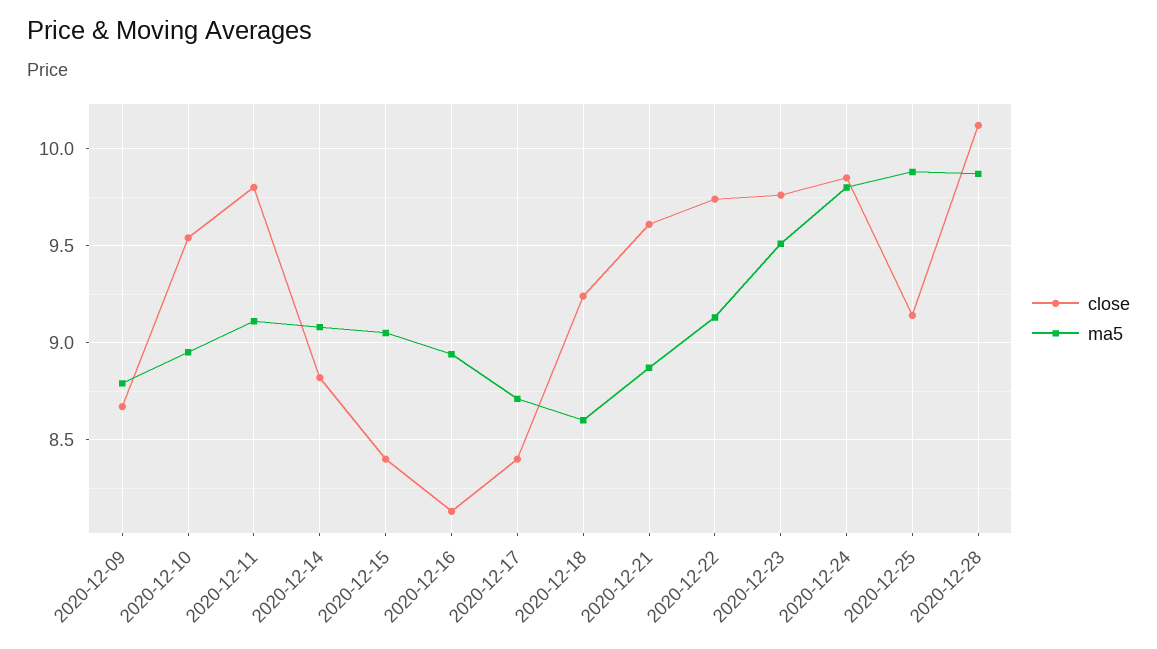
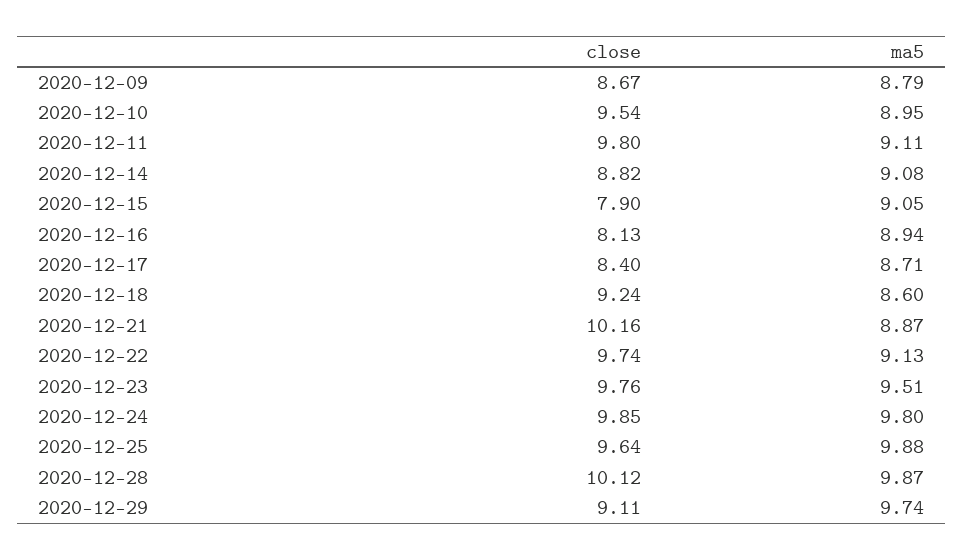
close, 2020-12-15: 8.4 -> 7.9
close, 2020-12-21: 9.6 -> 10.16
close, 2020-12-25: 9.15 -> 9.64
close, 2020-12-29: none -> 9.11
ma5, 2020-12-29: none -> 9.74

